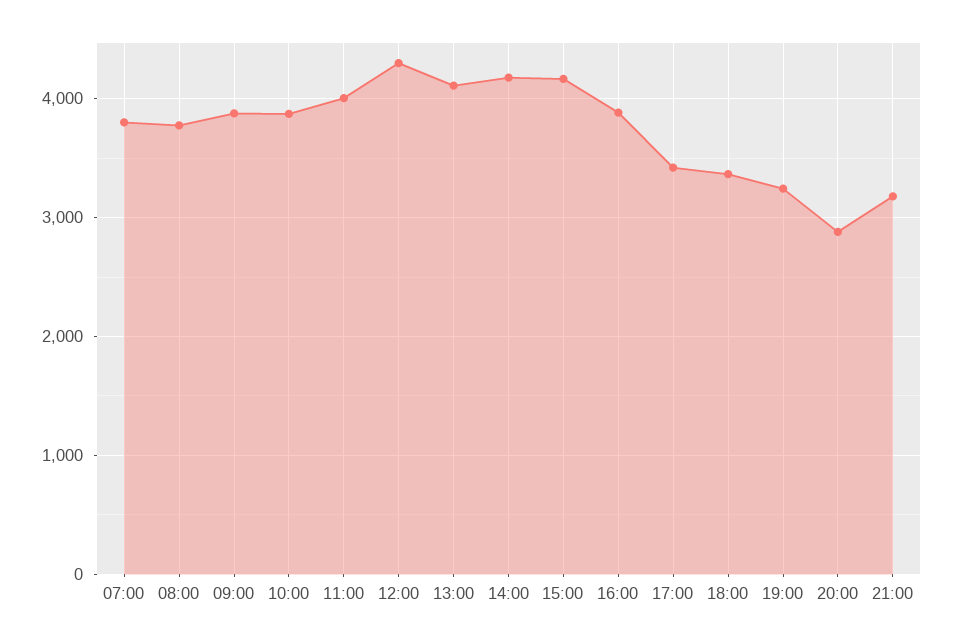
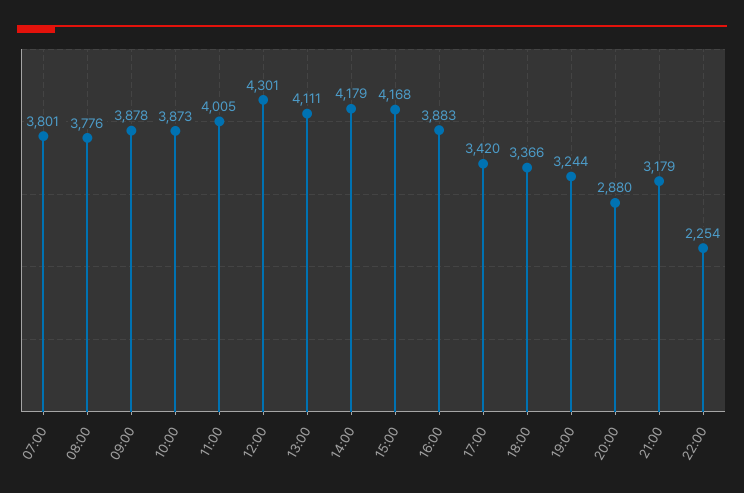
22:00: none -> 2254

